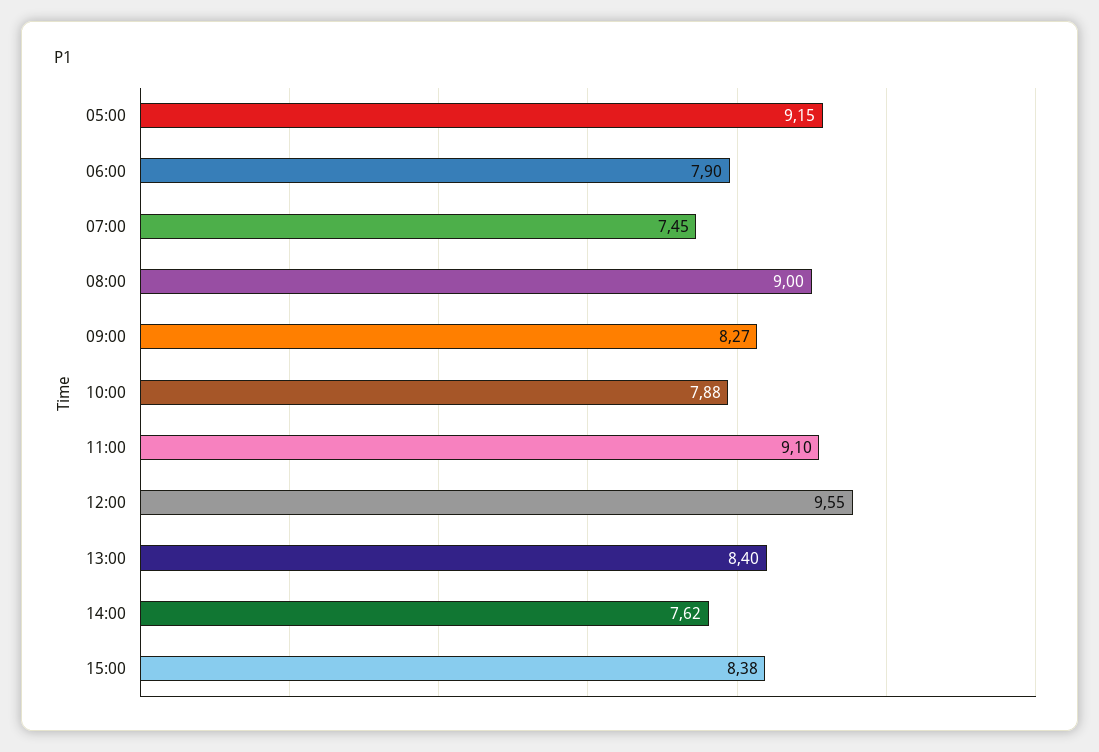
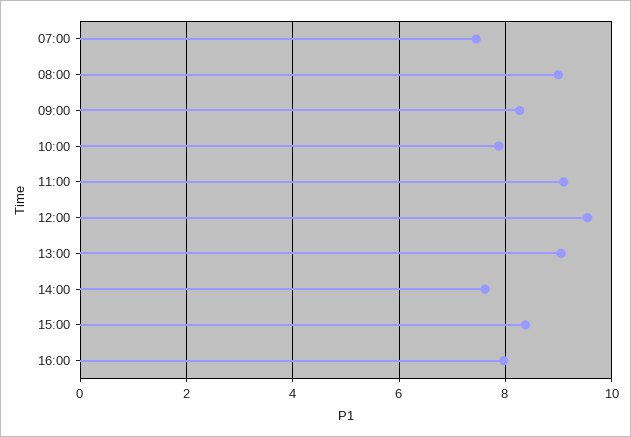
05:00: 9.15 -> none
06:00: 7.9 -> none
13:00: 8.4 -> 9
16:00: none -> 8

